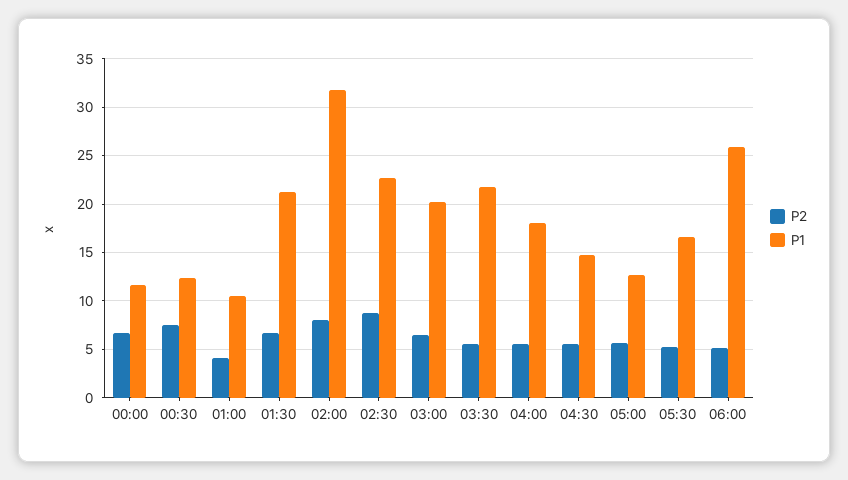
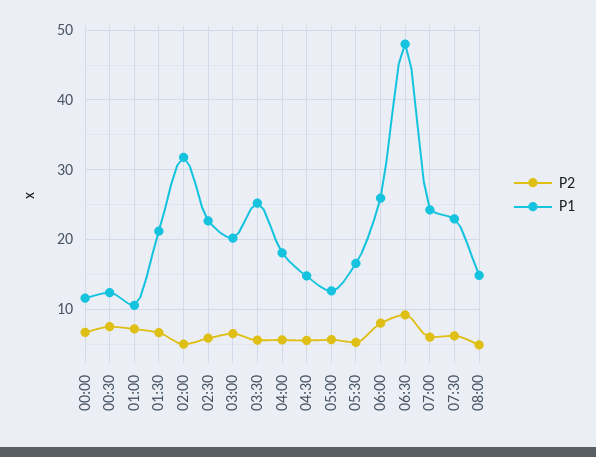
P2, 01:00: 4 -> 7
P2, 02:00: 8 -> 5
P2, 02:30: 9 -> 6
P1, 03:30: 22 -> 25
P2, 06:00: 5 -> 8
P2, 06:30: none -> 9
P1, 06:30: none -> 48
P2, 07:00: none -> 6
P1, 07:00: none -> 24
P2, 07:30: none -> 6
P1, 07:30: none -> 23
P2, 08:00: none -> 5
P1, 08:00: none -> 15

